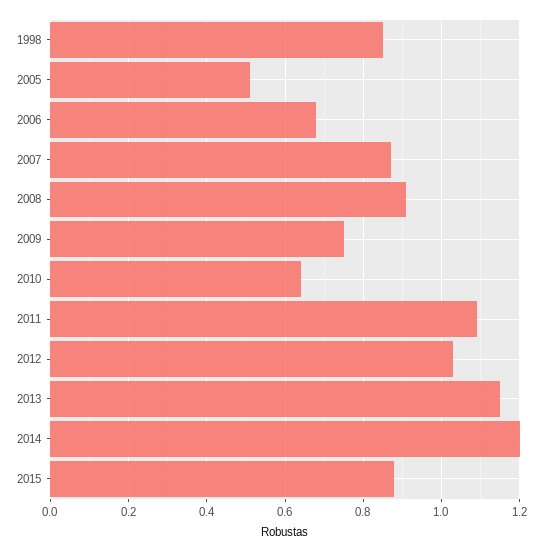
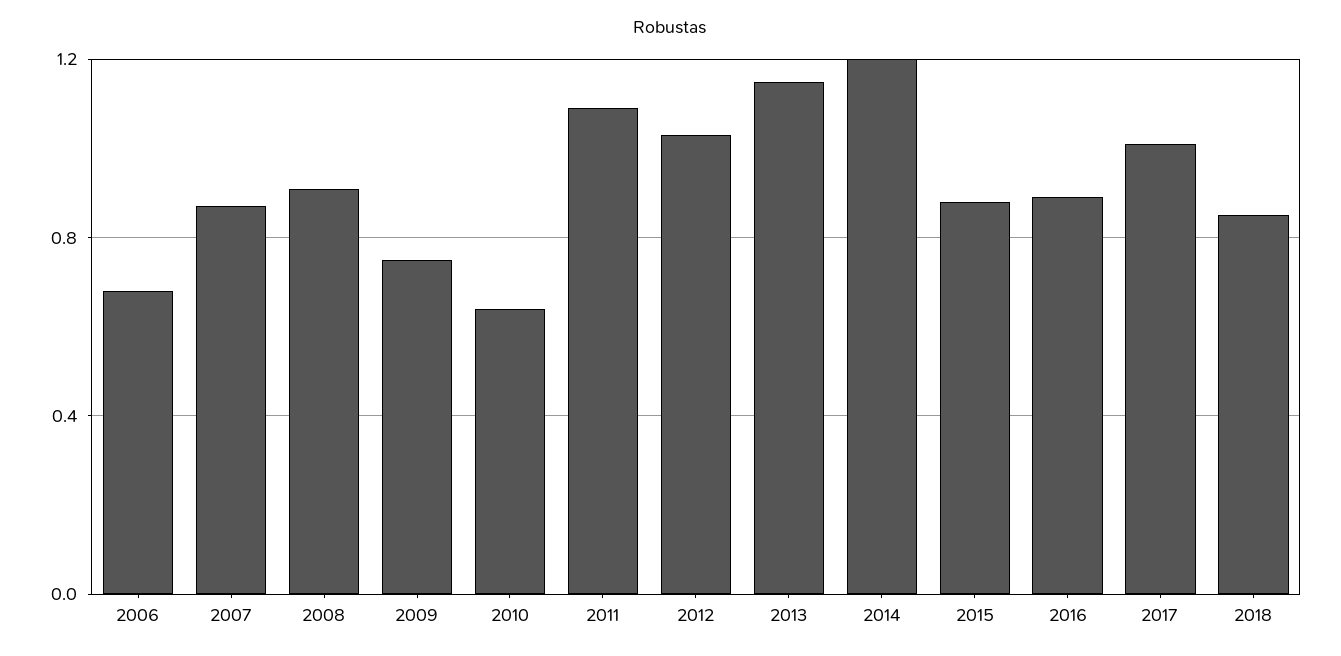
1998: 0.85 -> none
2005: 0.5 -> none
2016: none -> 0.9
2017: none -> 1
2018: none -> 0.85

